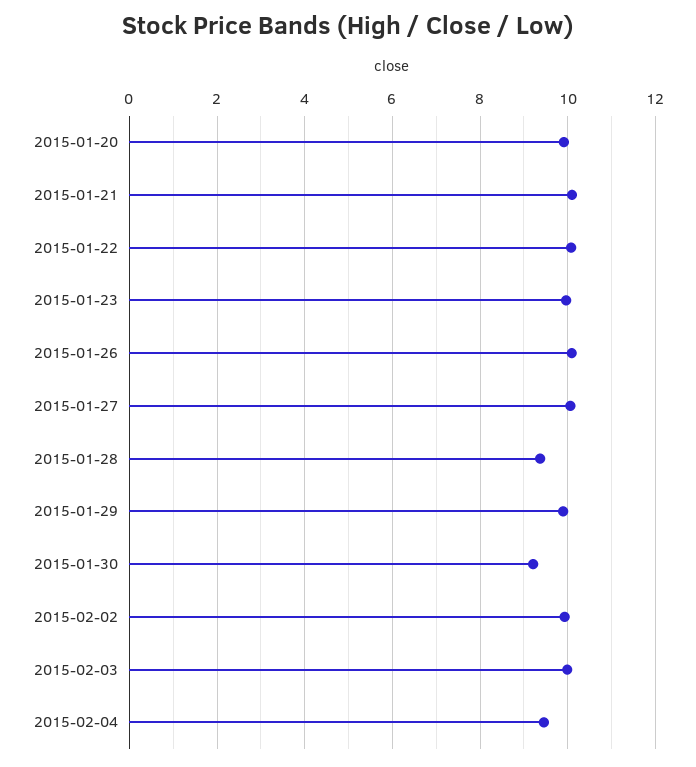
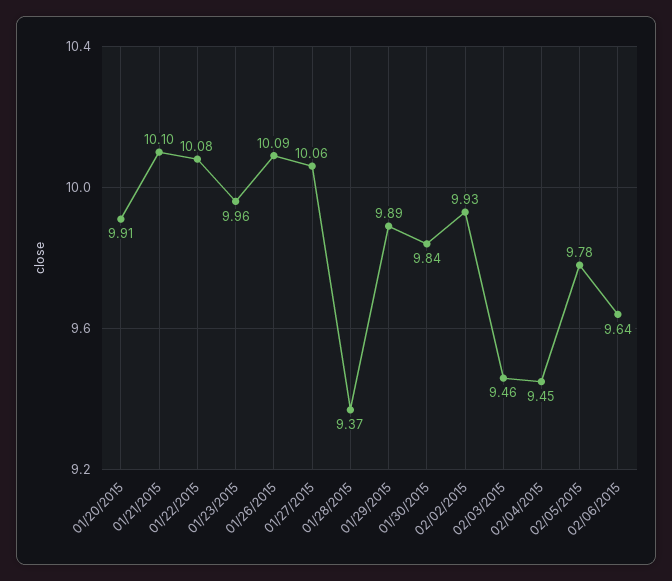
2015-01-30: 9.2 -> 9.84
2015-02-03: 10 -> 9.46
02/05/2015: none -> 9.78
02/06/2015: none -> 9.64

